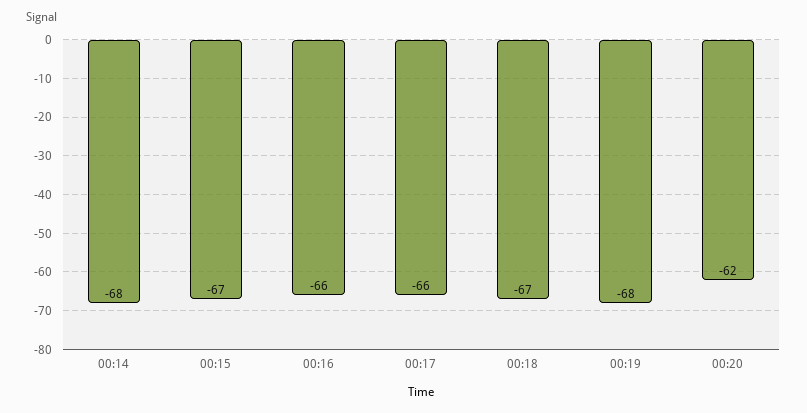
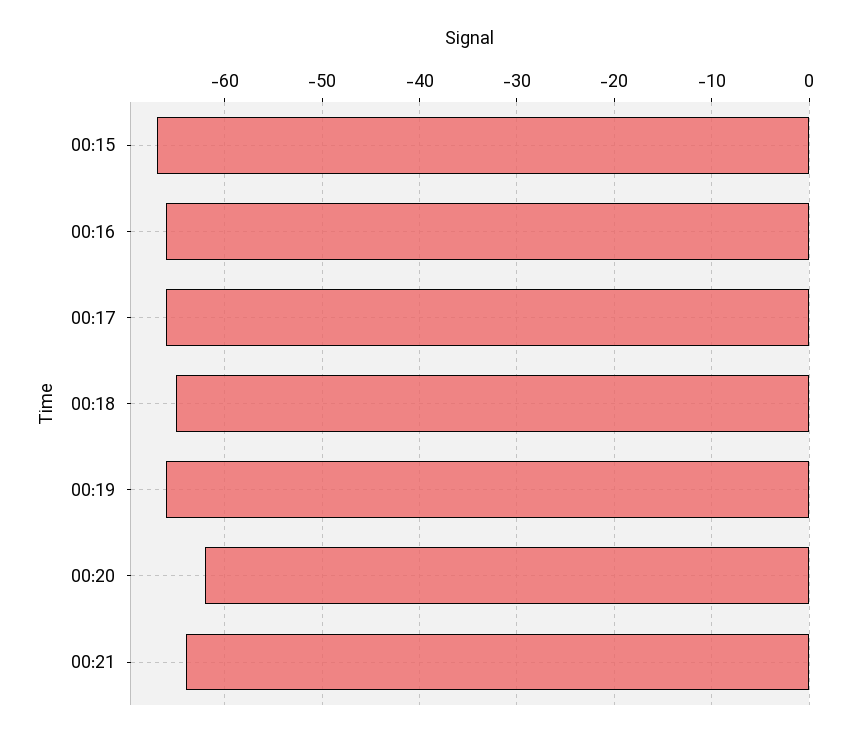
00:14: -68 -> none
00:18: -67 -> -65
00:19: -68 -> -66
00:21: none -> -64

